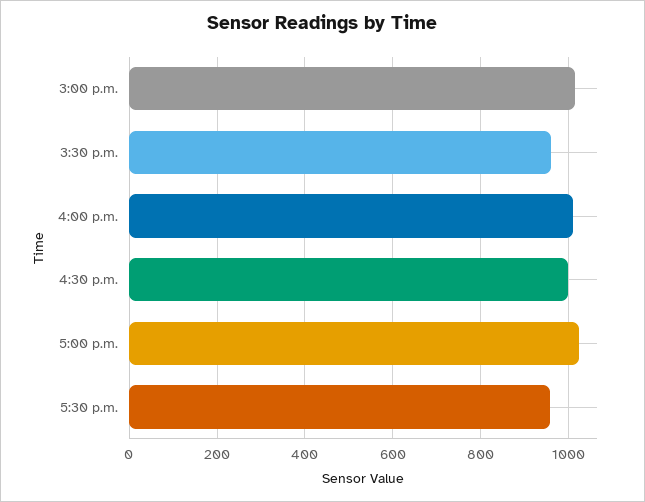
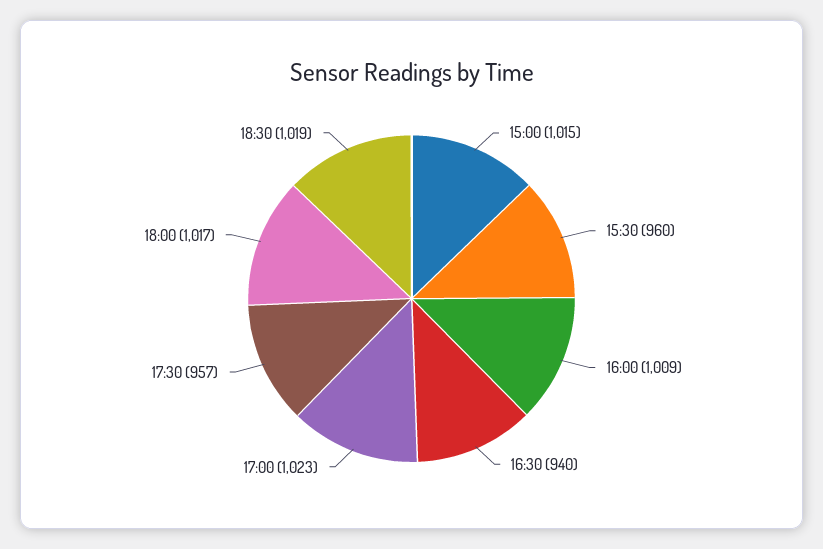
4:30 p.m.: 1000 -> 940
18:00: none -> 1017
18:30: none -> 1019

